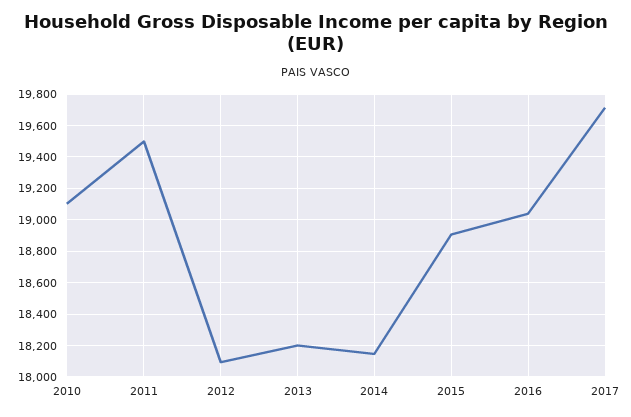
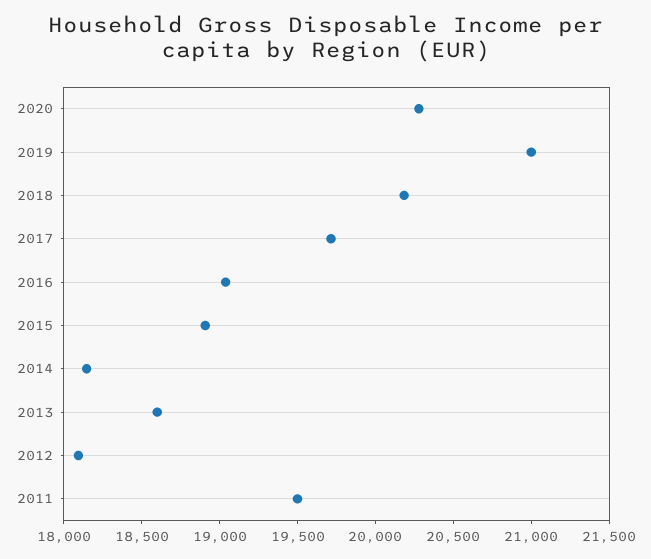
2010: 19100 -> none
2013: 18200 -> 18600
2020: none -> 20300
2019: none -> 21000
2018: none -> 20200

